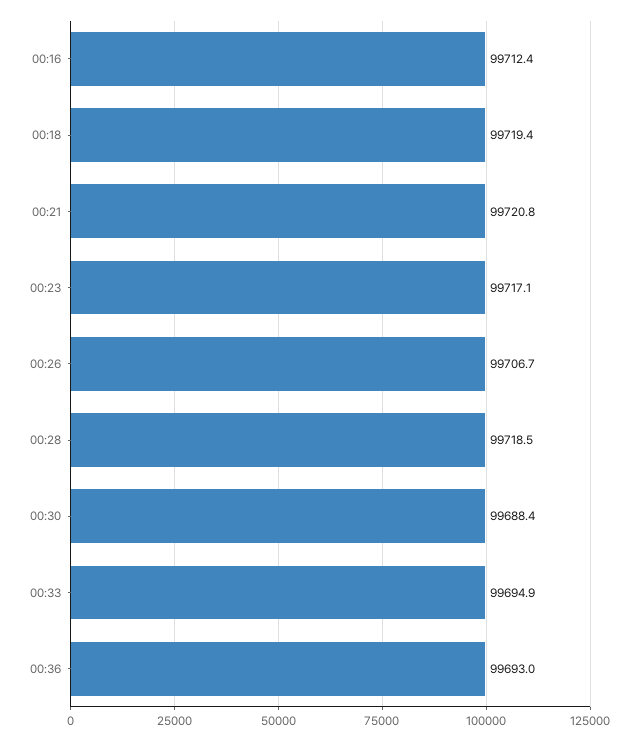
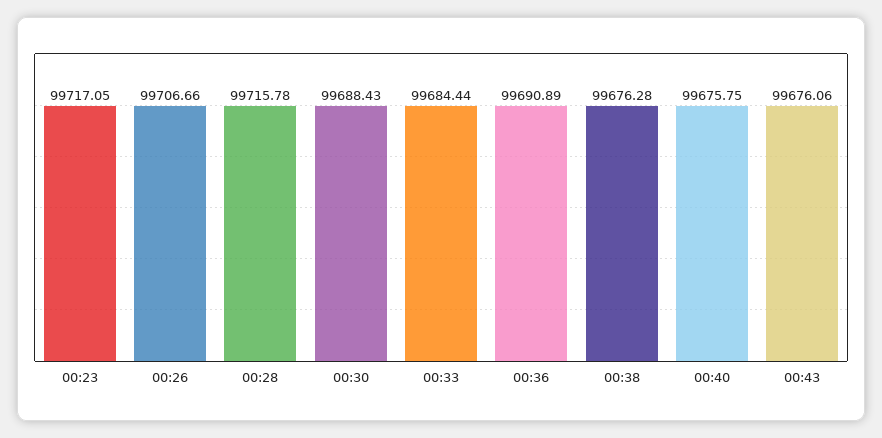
00:16: 99712.4 -> none
00:18: 99719.4 -> none
00:21: 99720.8 -> none
00:28: 99718.5 -> 99715.78
00:33: 99694.9 -> 99684.44
00:36: 99693 -> 99690.89
00:38: none -> 99676.28
00:40: none -> 99675.75
00:43: none -> 99676.06

